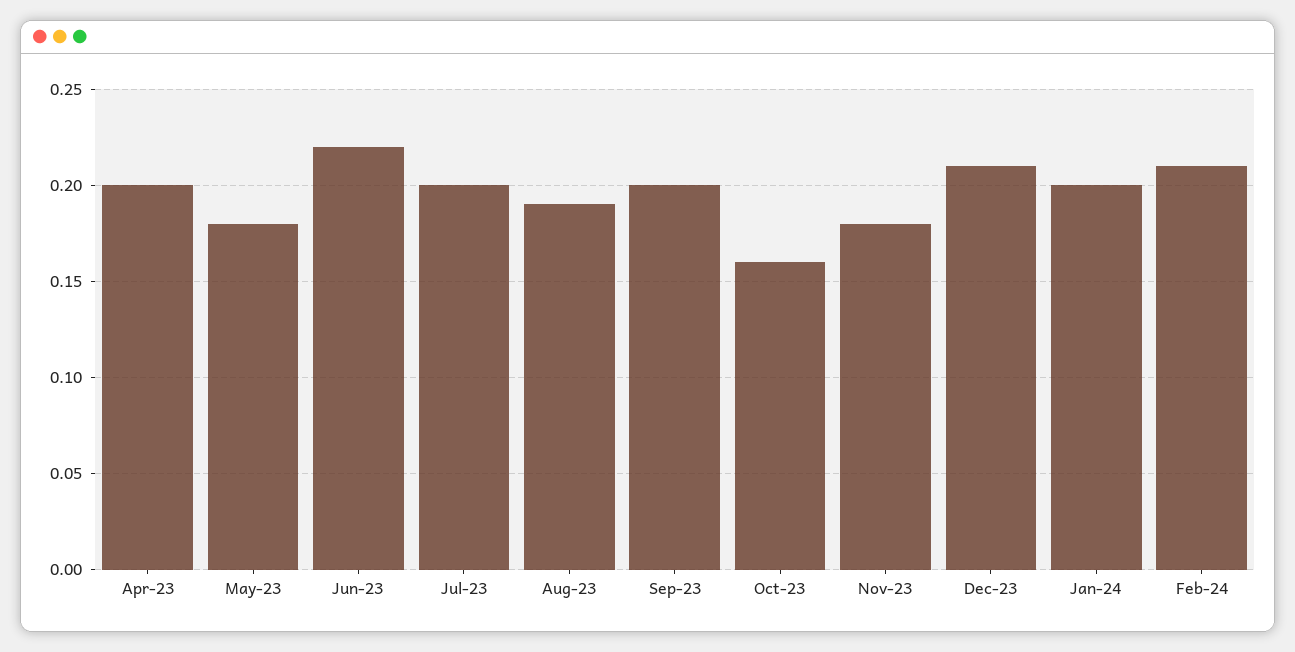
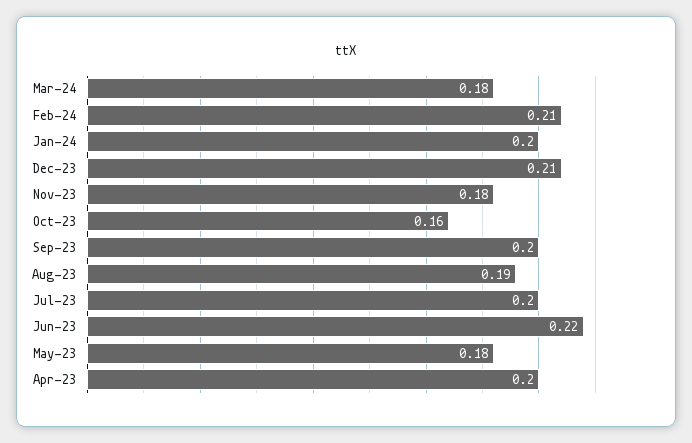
Mar-24: none -> 0.18

